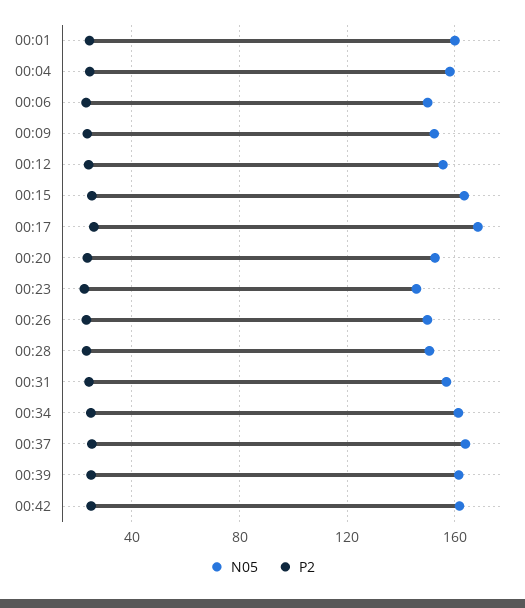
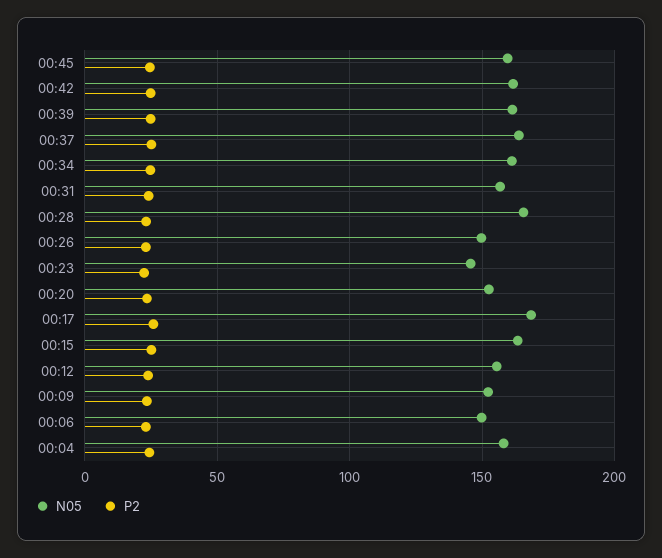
N05, 00:01: 160 -> none
P2, 00:01: 25 -> none
N05, 00:28: 150 -> 165
N05, 00:45: none -> 160
P2, 00:45: none -> 25

